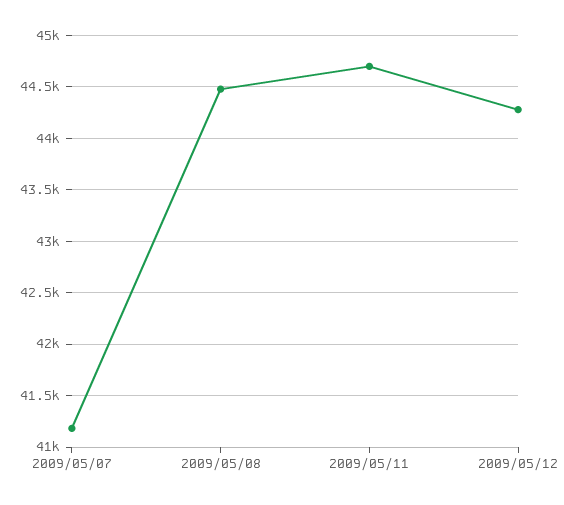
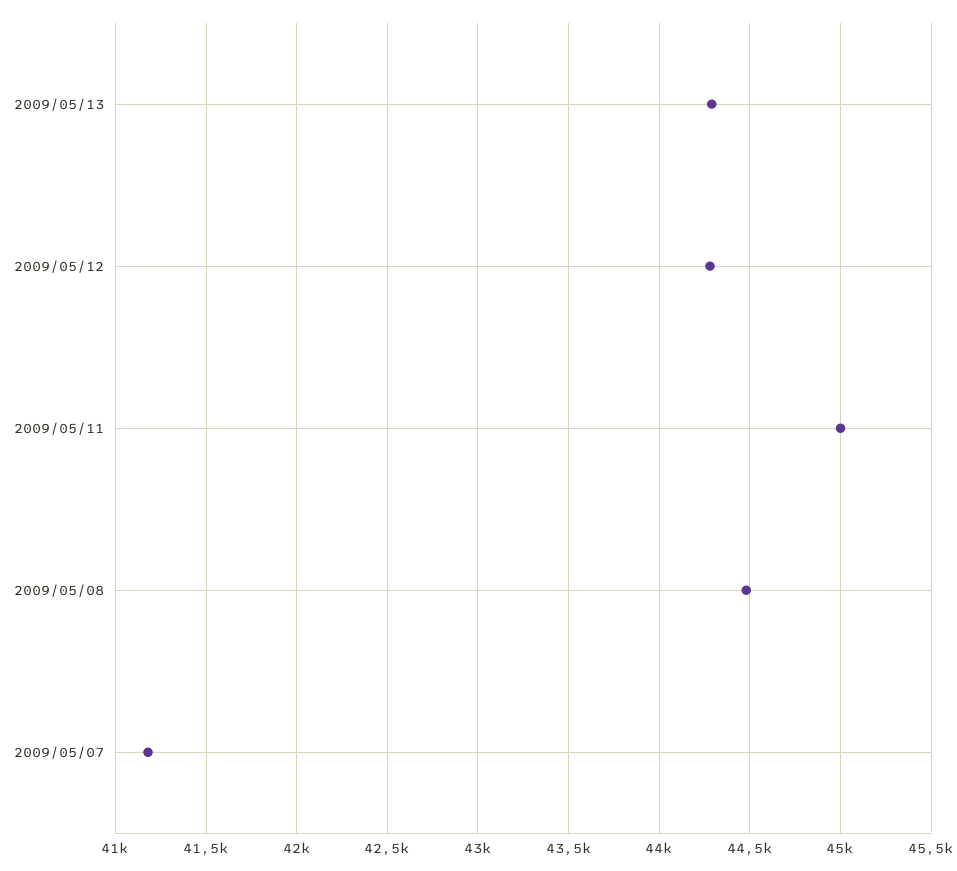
2009/05/11: 44700 -> 45000
2009/05/13: none -> 44300

